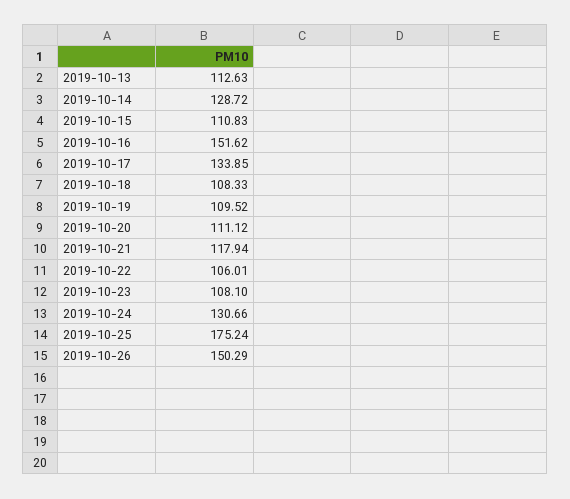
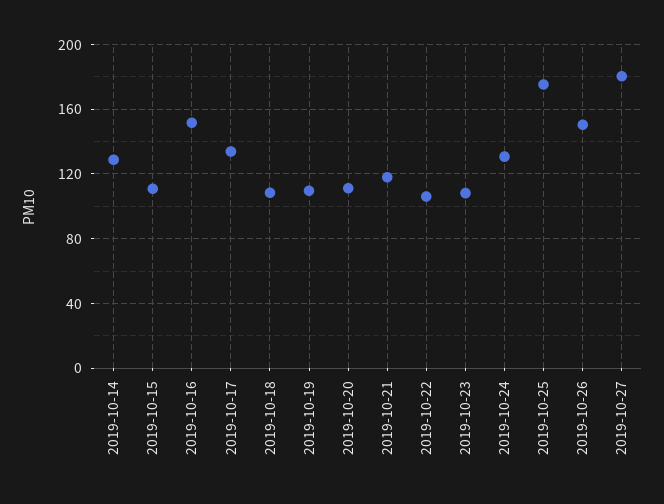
2019-10-13: 112.63 -> none
2019-10-27: none -> 180

